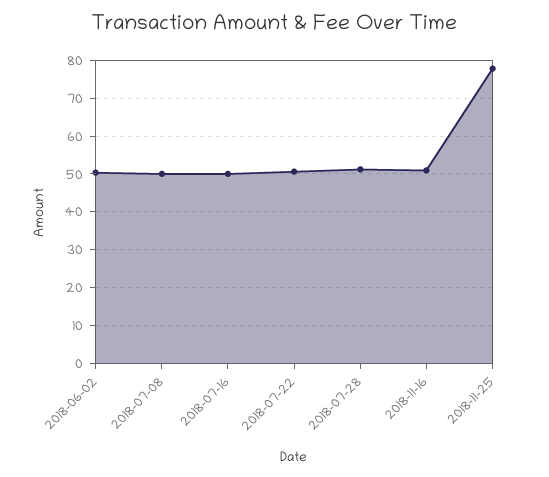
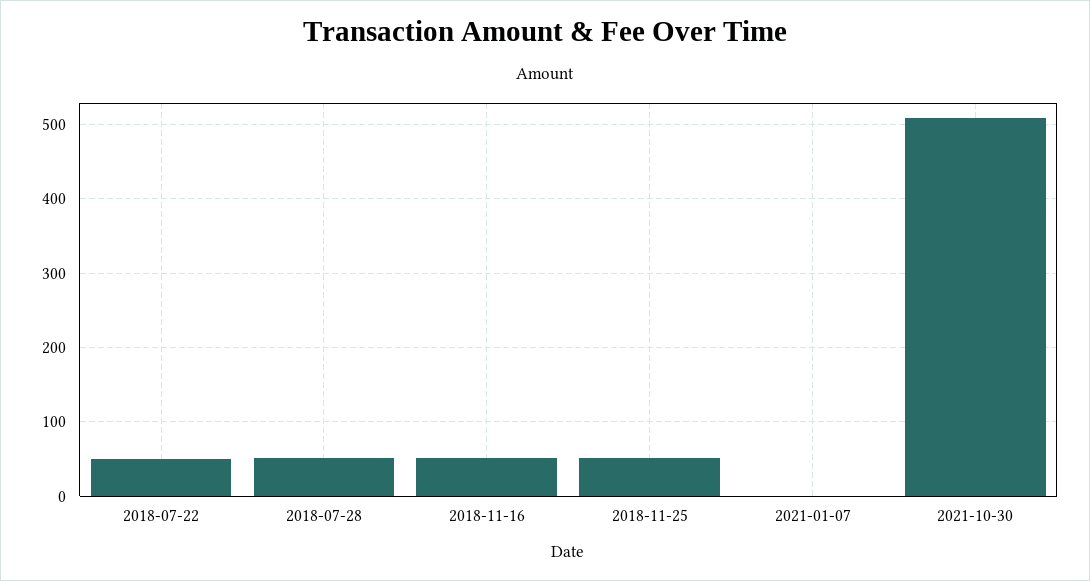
2018-06-02: 50 -> none
2018-07-08: 50 -> none
2018-07-16: 50 -> none
2018-11-25: 78 -> 50
2021-01-07: none -> 0
2021-10-30: none -> 510

